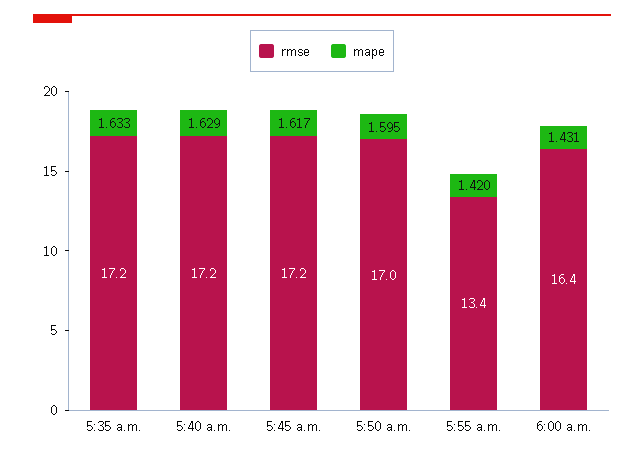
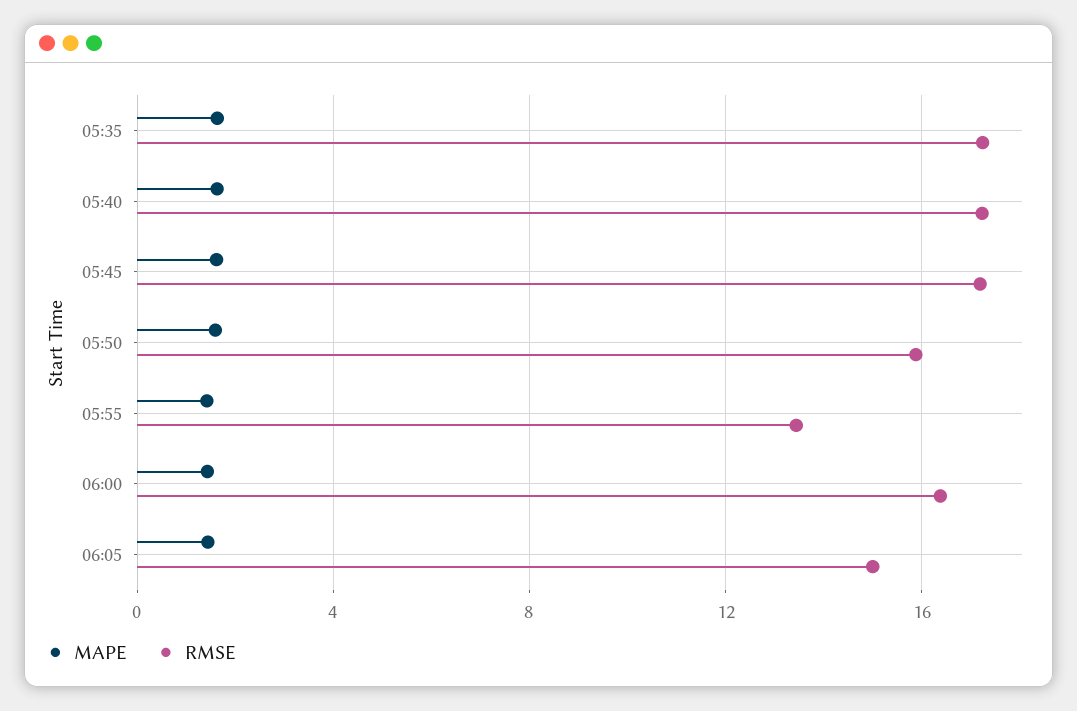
rmse, 5:50 a.m.: 17 -> 16
mape, 06:05: none -> 1.5
rmse, 06:05: none -> 15

